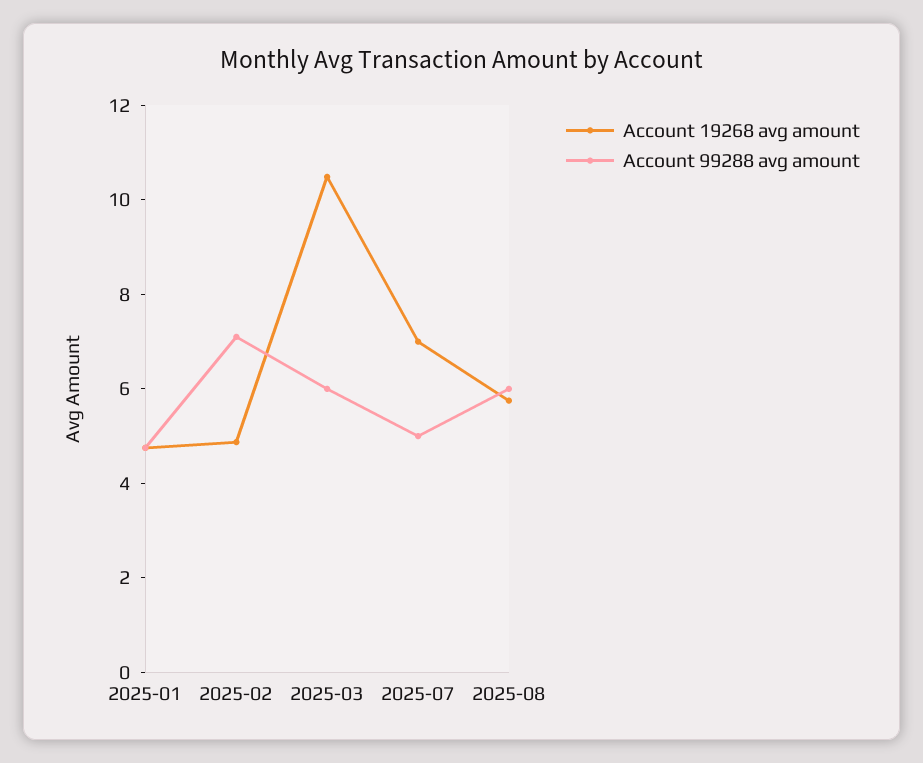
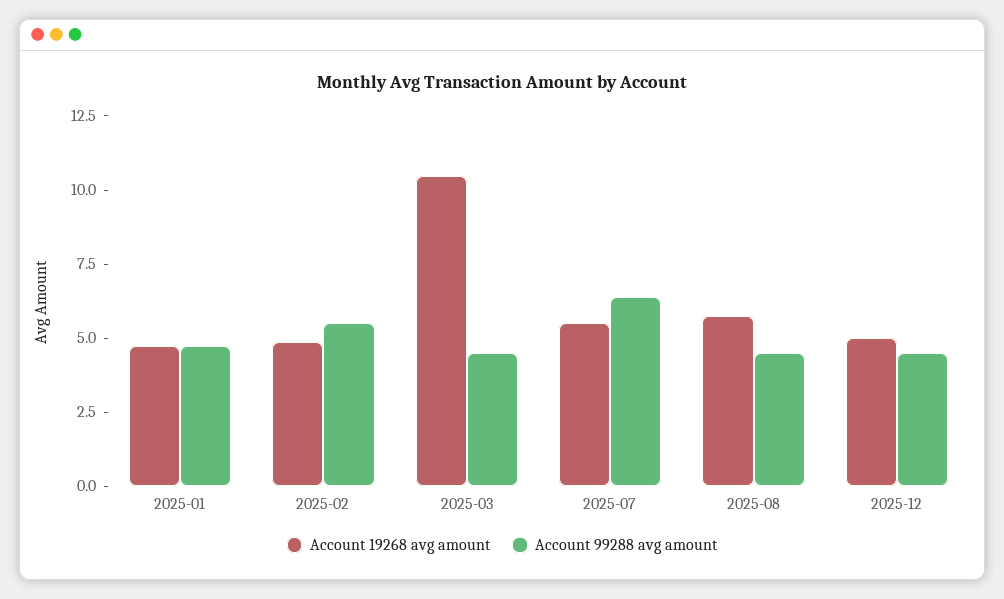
Account 99288 avg amount, 2025-02: 7 -> 5.5
Account 99288 avg amount, 2025-03: 6 -> 4.5
Account 19268 avg amount, 2025-07: 7 -> 5.5
Account 99288 avg amount, 2025-07: 5 -> 6.5
Account 99288 avg amount, 2025-08: 6 -> 4.5
Account 19268 avg amount, 2025-12: none -> 5
Account 99288 avg amount, 2025-12: none -> 4.5

